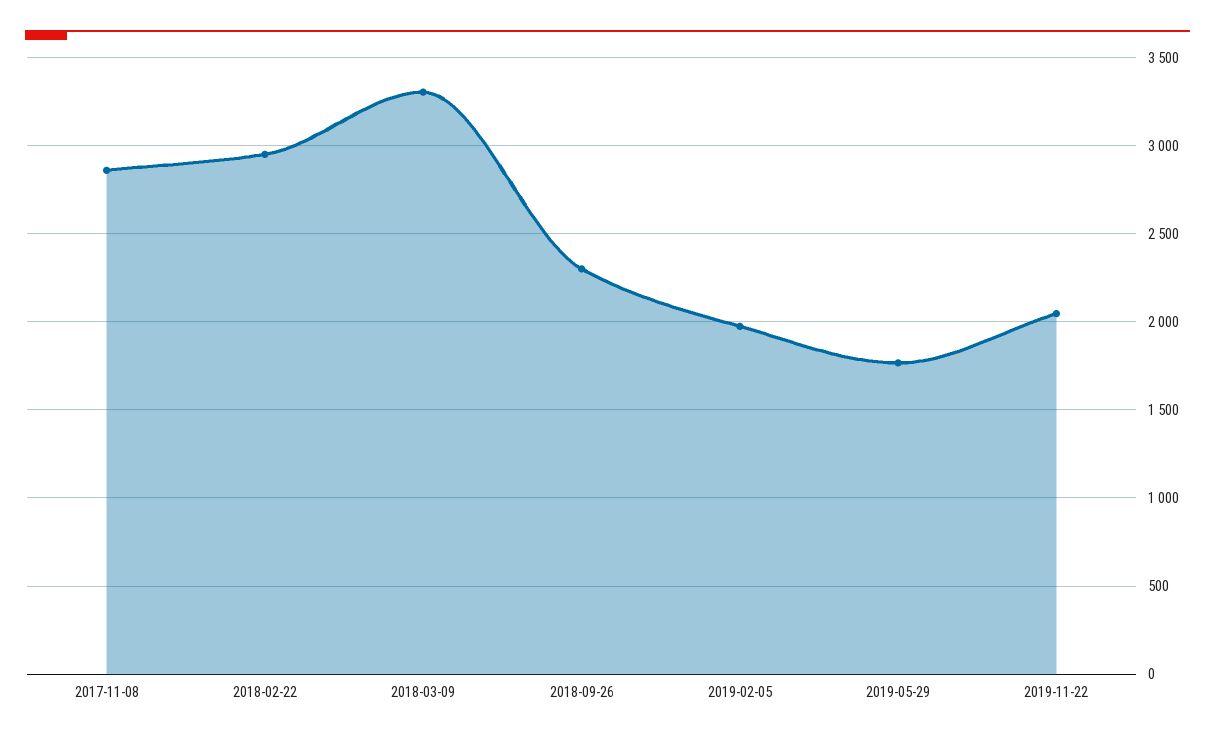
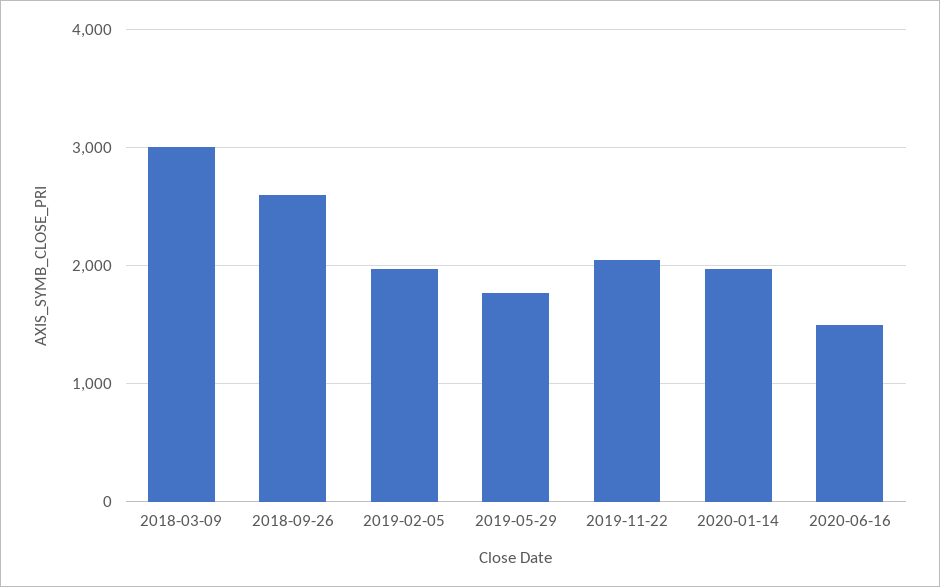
2017-11-08: 2850 -> none
2018-02-22: 2950 -> none
2018-03-09: 3300 -> 3000
2018-09-26: 2300 -> 2600
2020-01-14: none -> 2000
2020-06-16: none -> 1500

